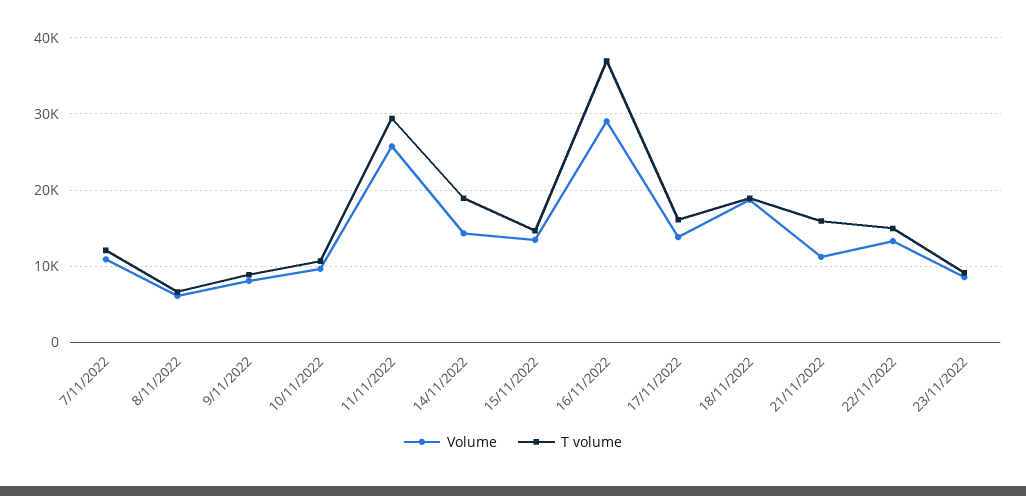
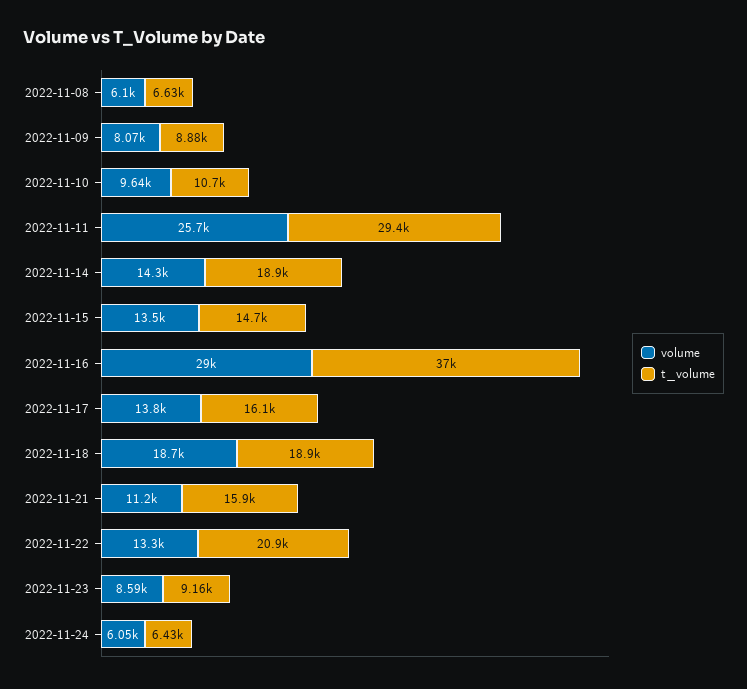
Volume, 7/11/2022: 11000 -> none
T volume, 7/11/2022: 12000 -> none
T volume, 22/11/2022: 15000 -> 20900
Volume, 2022-11-24: none -> 6050
T volume, 2022-11-24: none -> 6430

